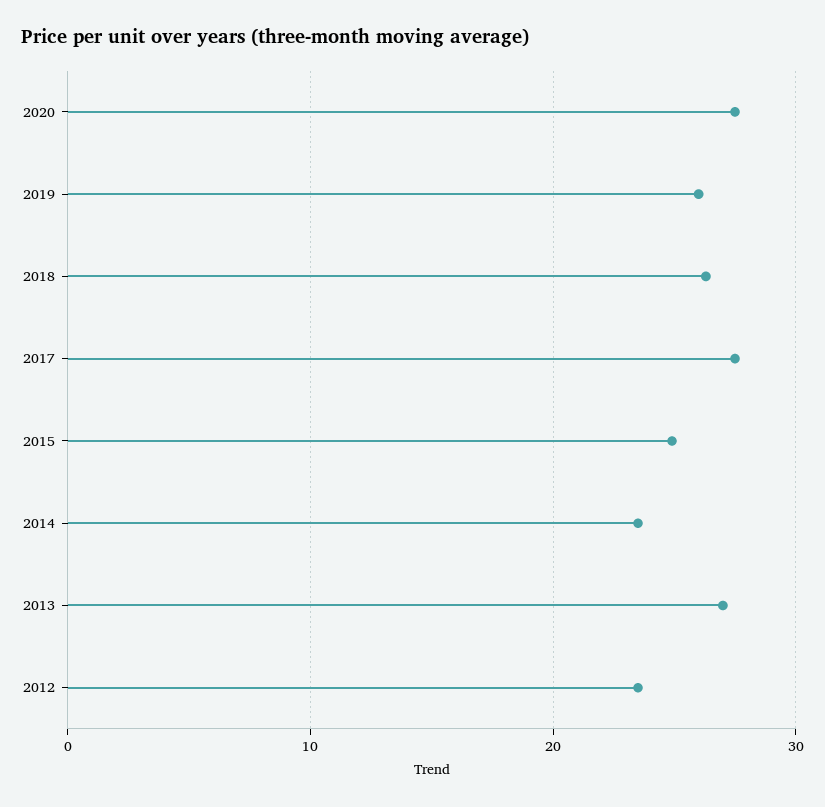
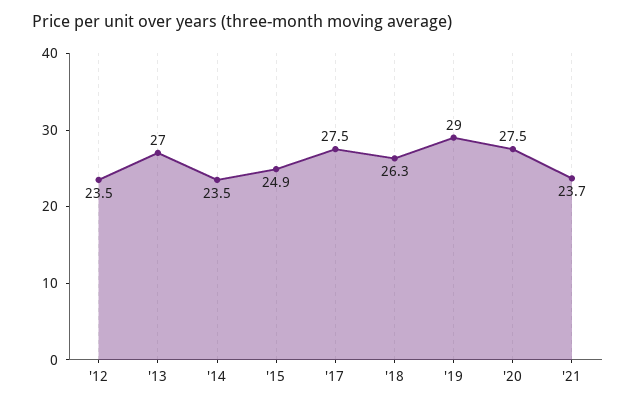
2019: 26 -> 29
'21: none -> 23.7

